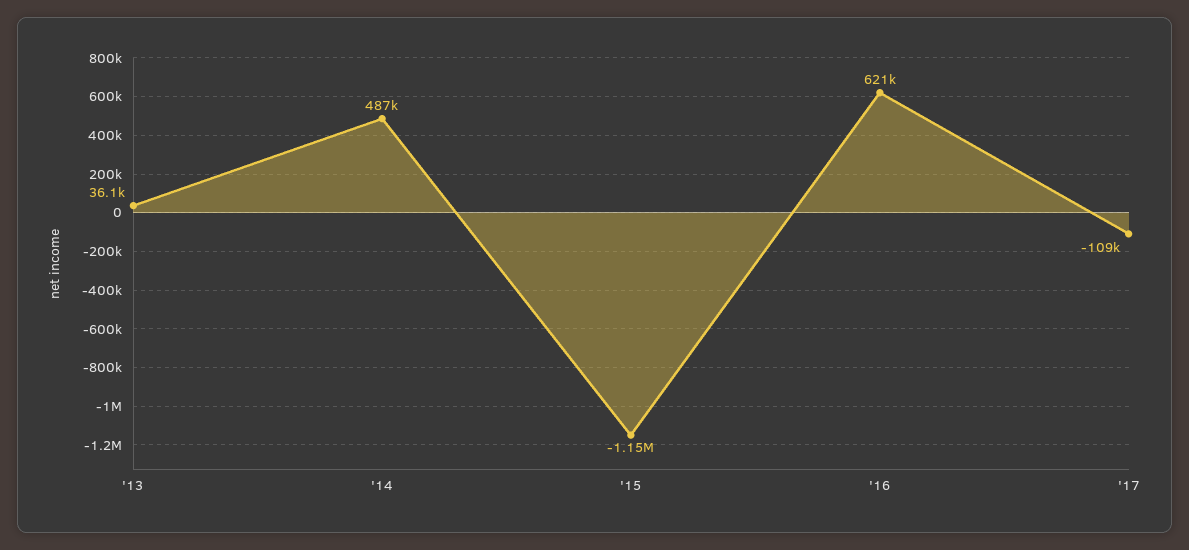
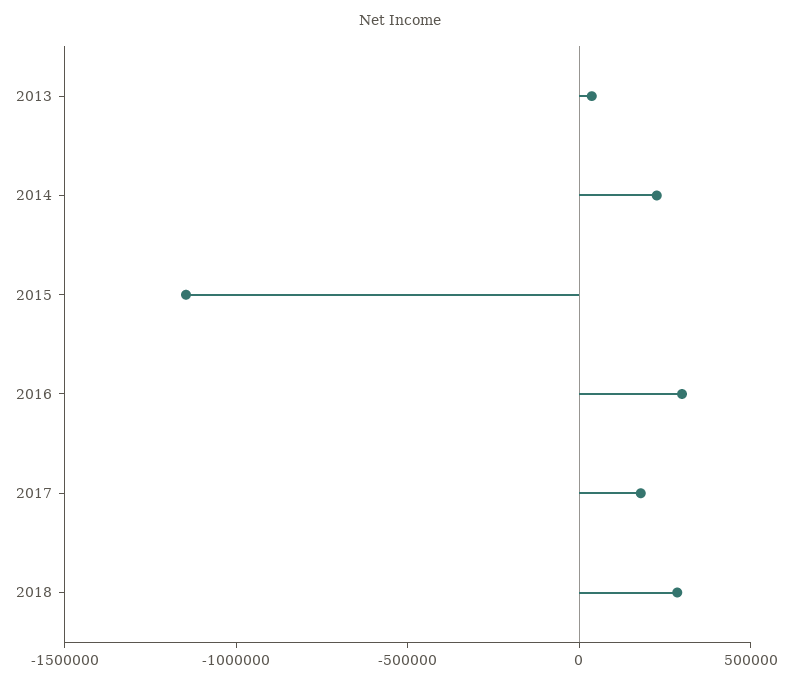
'14: 487000 -> 200000
'16: 621000 -> 300000
'17: -109000 -> 200000
2018: none -> 300000

